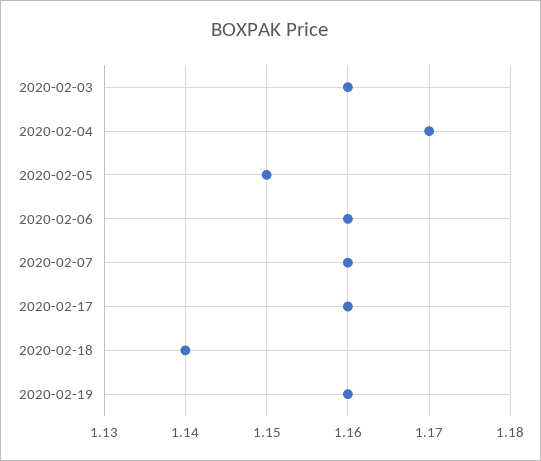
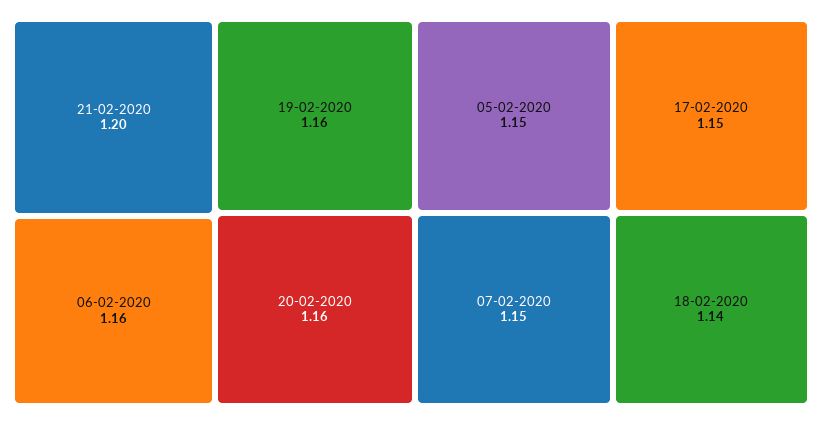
2020-02-03: 1.16 -> none
2020-02-04: 1.17 -> none
2020-02-07: 1.16 -> 1.15
2020-02-17: 1.16 -> 1.15
21-02-2020: none -> 1.2
20-02-2020: none -> 1.16

